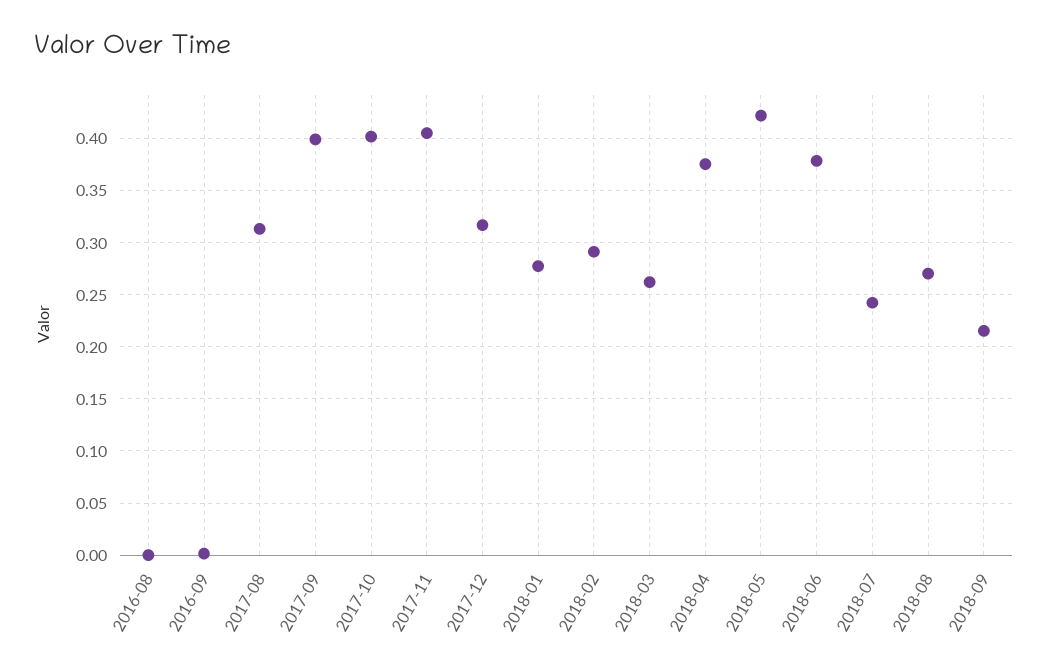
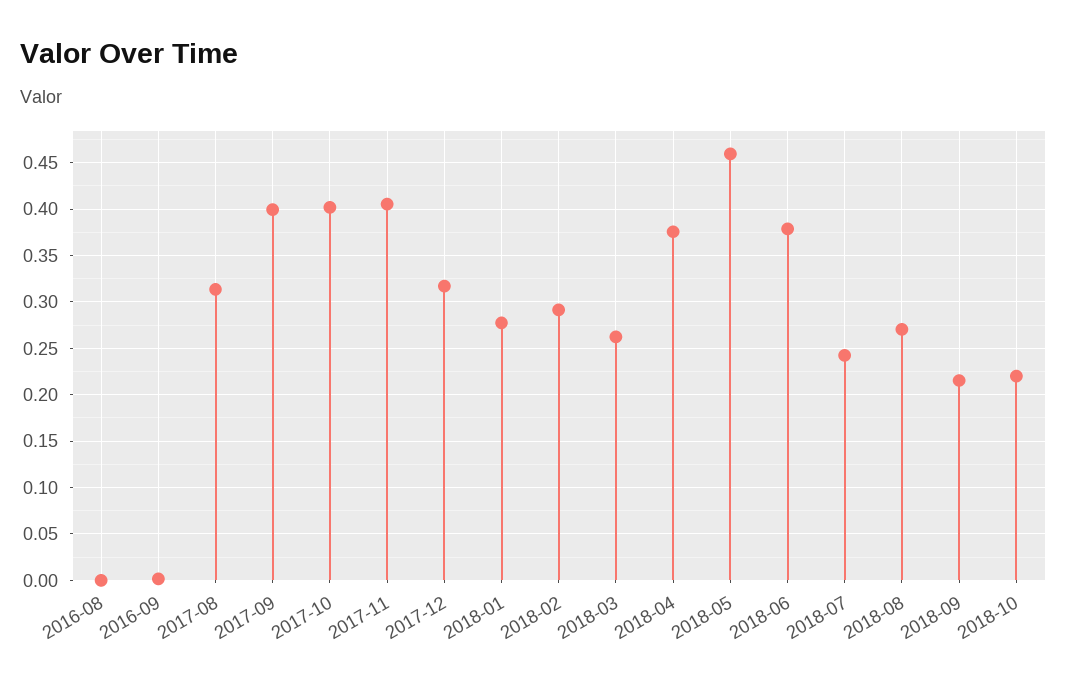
2018-05: 0.42 -> 0.46
2018-10: none -> 0.22

